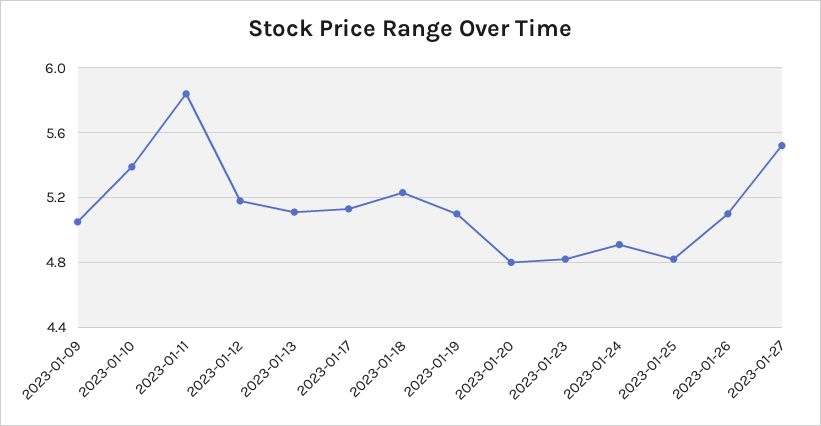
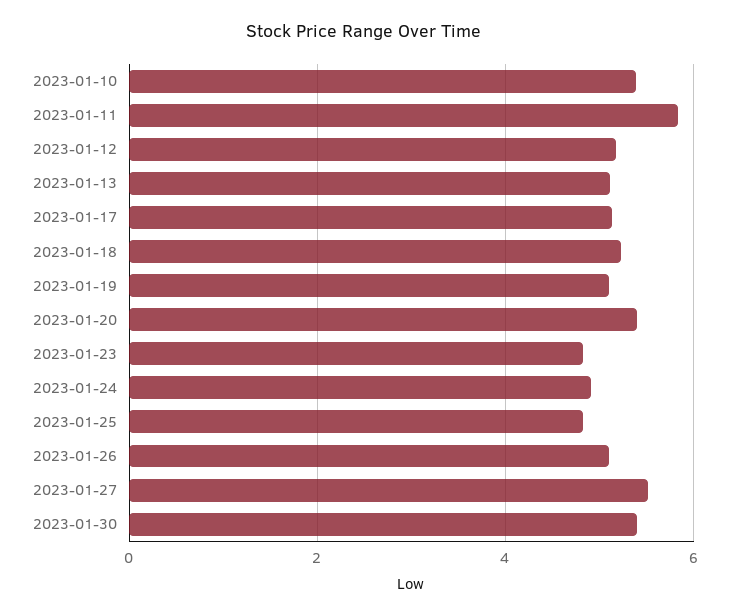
2023-01-09: 5.05 -> none
2023-01-20: 4.8 -> 5.4
2023-01-30: none -> 5.4

